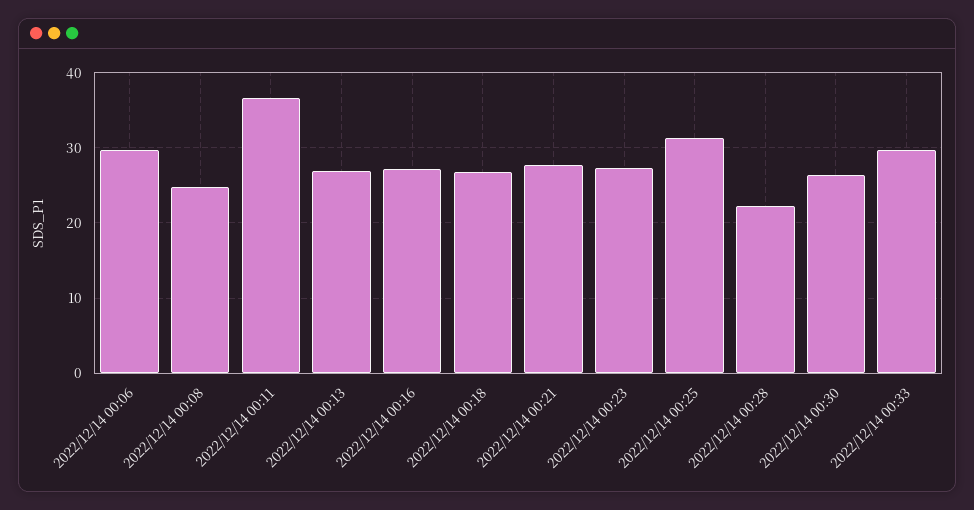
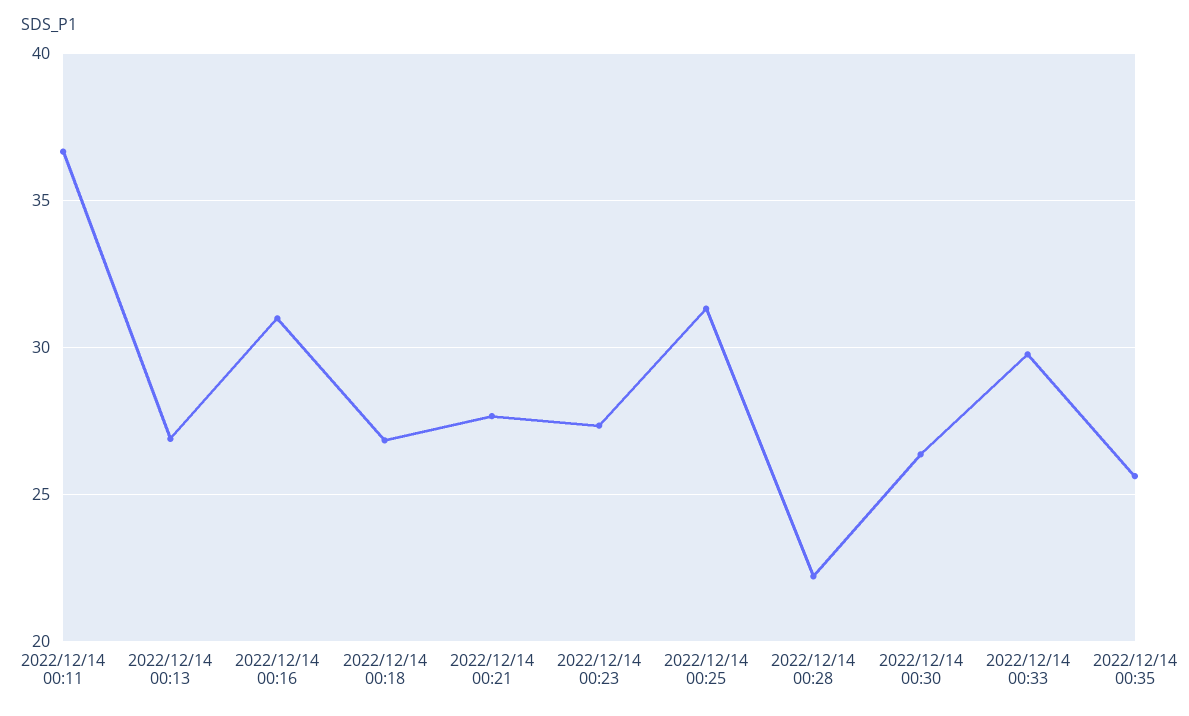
2022/12/14 00:06: 30 -> none
2022/12/14 00:08: 25 -> none
2022/12/14 00:16: 27 -> 31
2022/12/14 00:35: none -> 25.5

